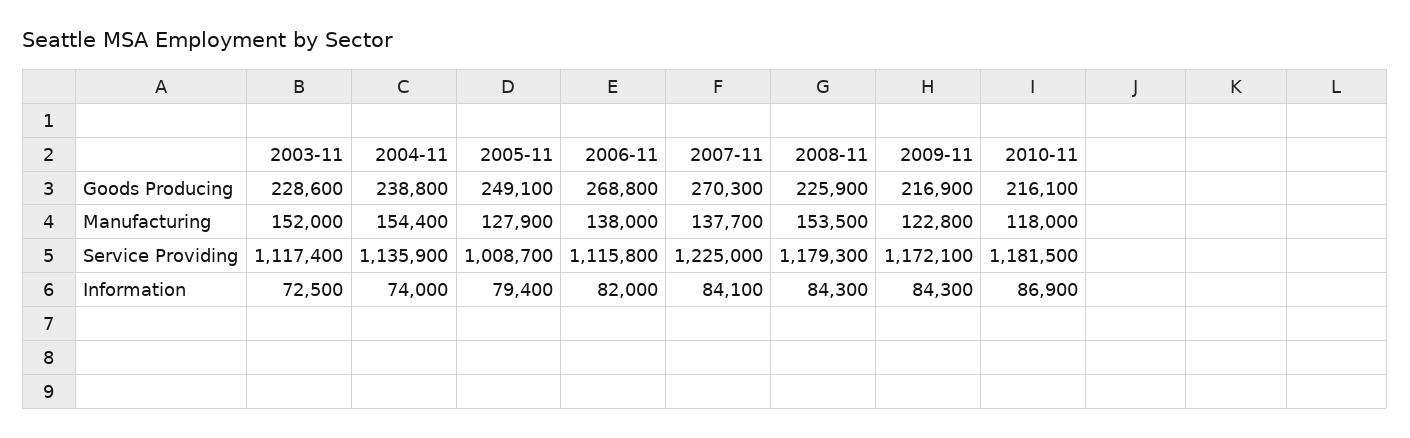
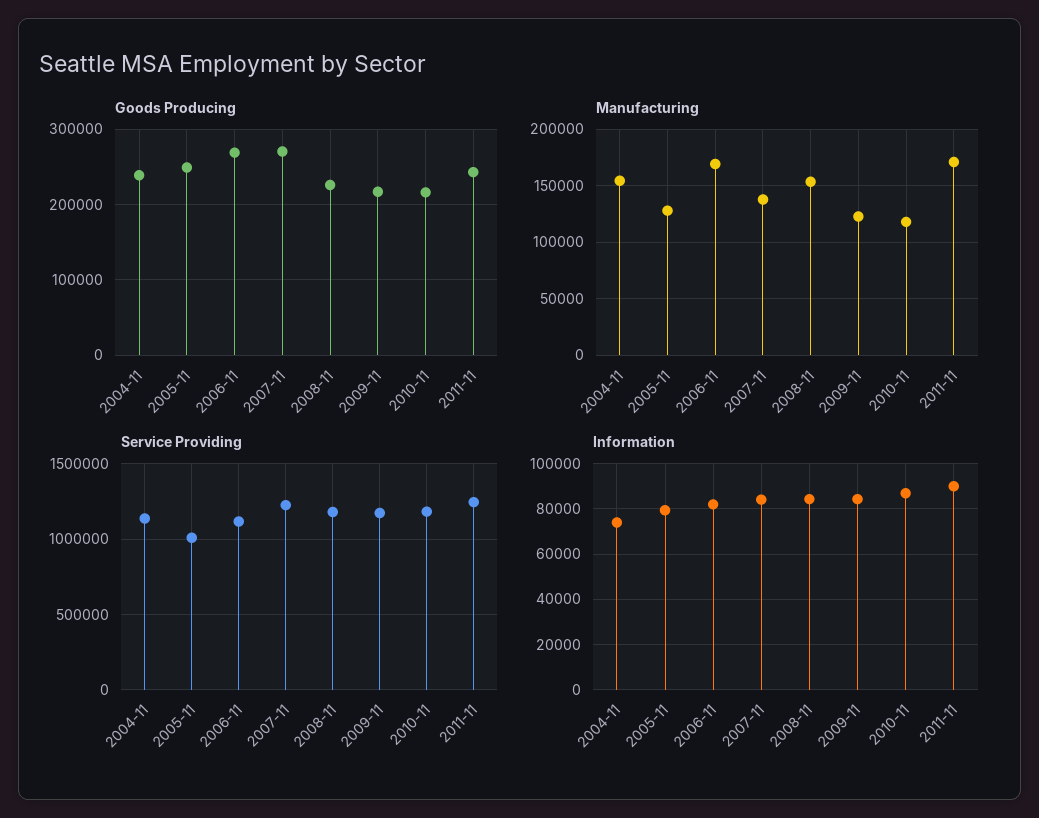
Goods Producing, 2003-11: 228600 -> none
Manufacturing, 2003-11: 152000 -> none
Manufacturing, 2006-11: 138000 -> 170000
Service Providing, 2003-11: 1117400 -> none
Information, 2003-11: 72500 -> none
Goods Producing, 2011-11: none -> 240000
Manufacturing, 2011-11: none -> 170000
Service Providing, 2011-11: none -> 1250000
Information, 2011-11: none -> 90000

